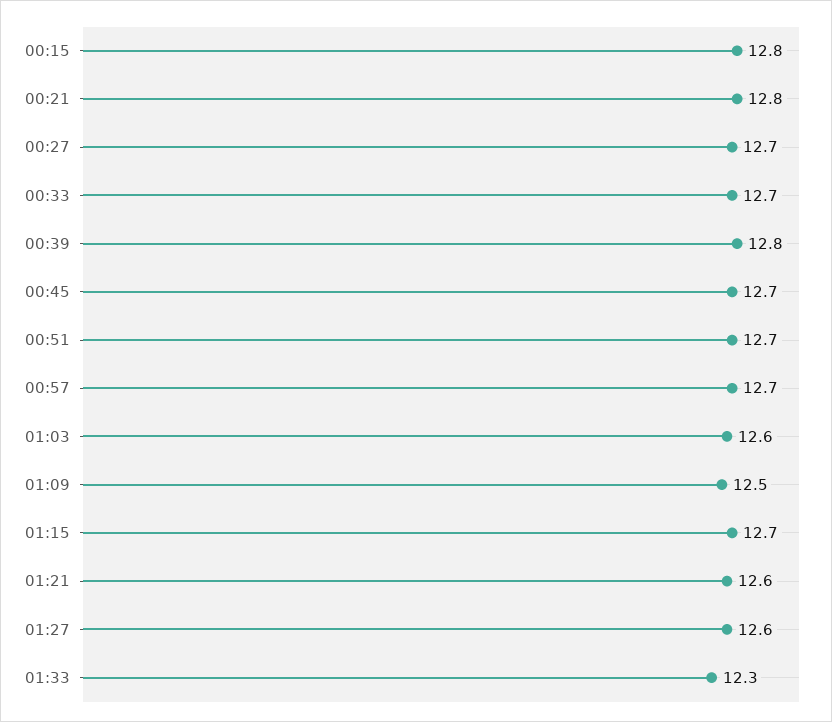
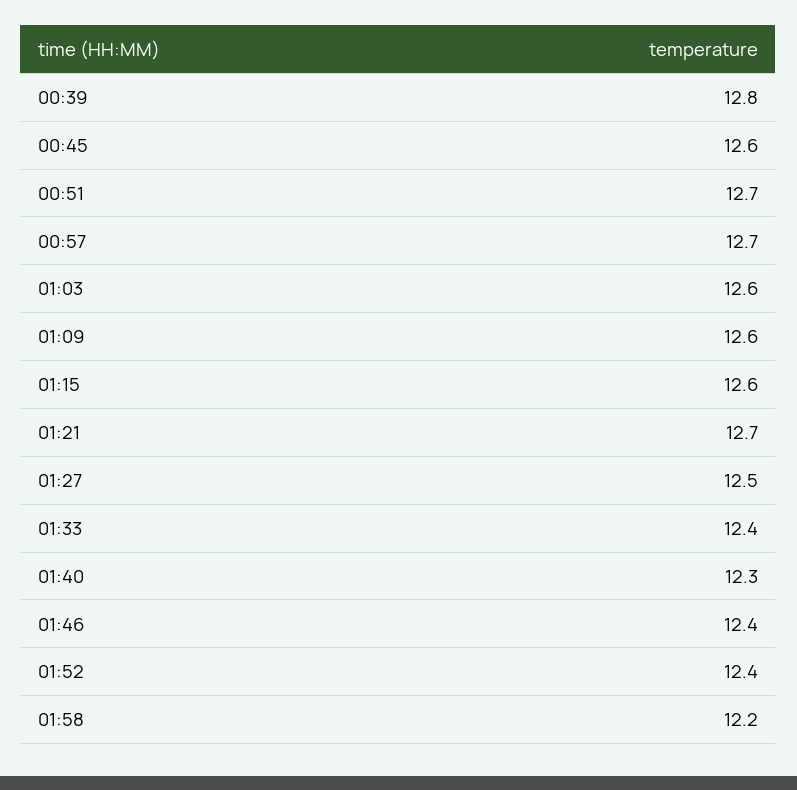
00:15: 12.8 -> none
00:21: 12.8 -> none
00:27: 12.7 -> none
00:33: 12.7 -> none
00:45: 12.7 -> 12.6
01:09: 12.5 -> 12.6
01:15: 12.7 -> 12.6
01:21: 12.6 -> 12.7
01:27: 12.6 -> 12.5
01:33: 12.3 -> 12.4
01:40: none -> 12.3
01:46: none -> 12.4
01:52: none -> 12.4
01:58: none -> 12.2

